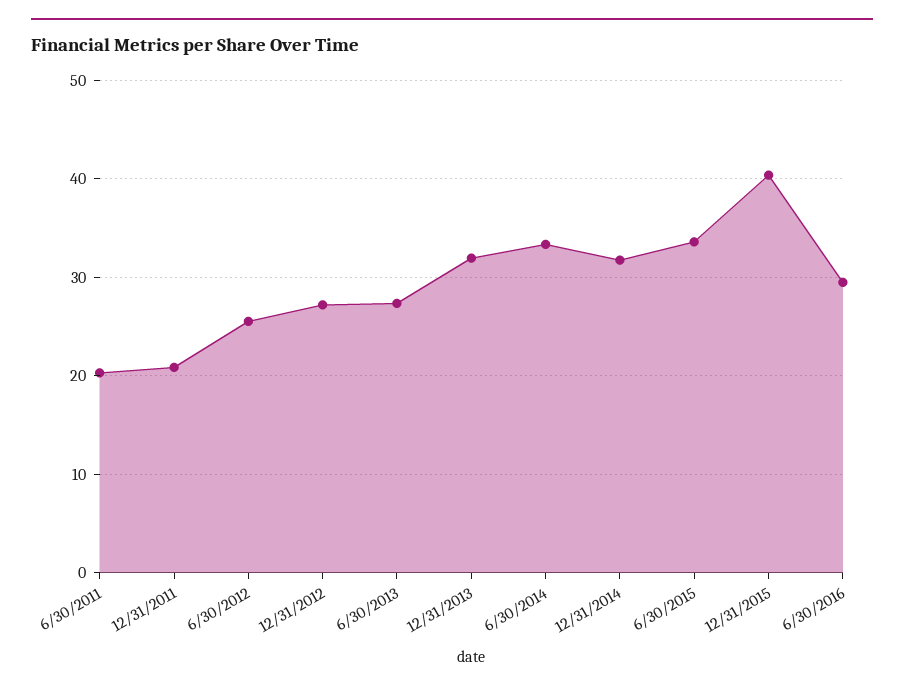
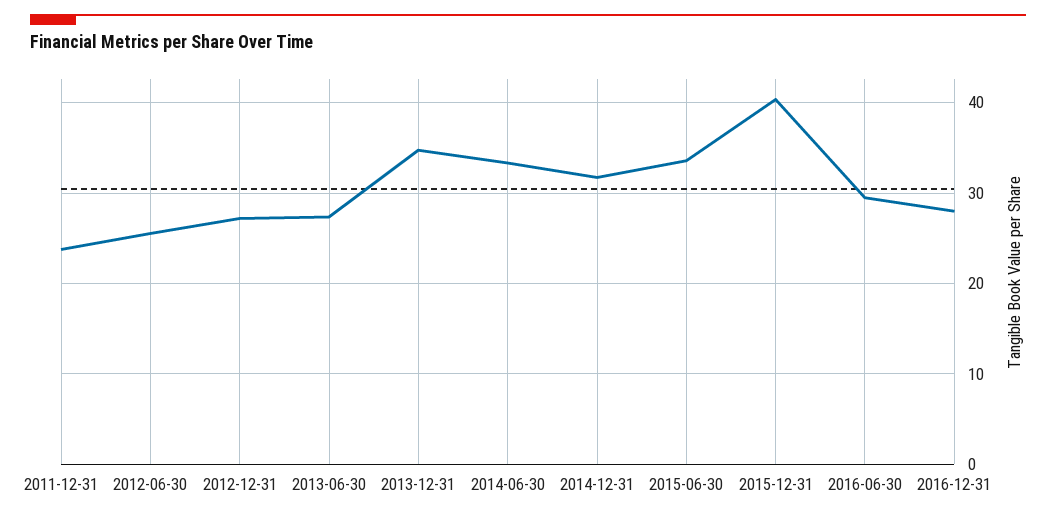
6/30/2011: 20 -> none
12/31/2011: 21 -> 24
12/31/2013: 32 -> 35
2016-12-31: none -> 28

